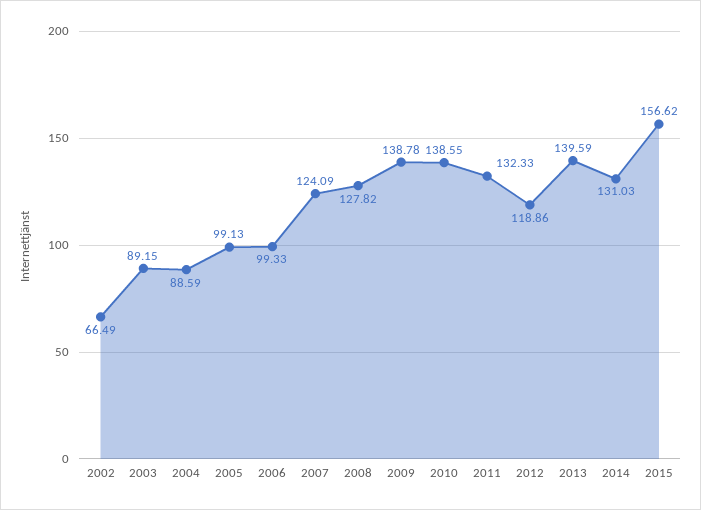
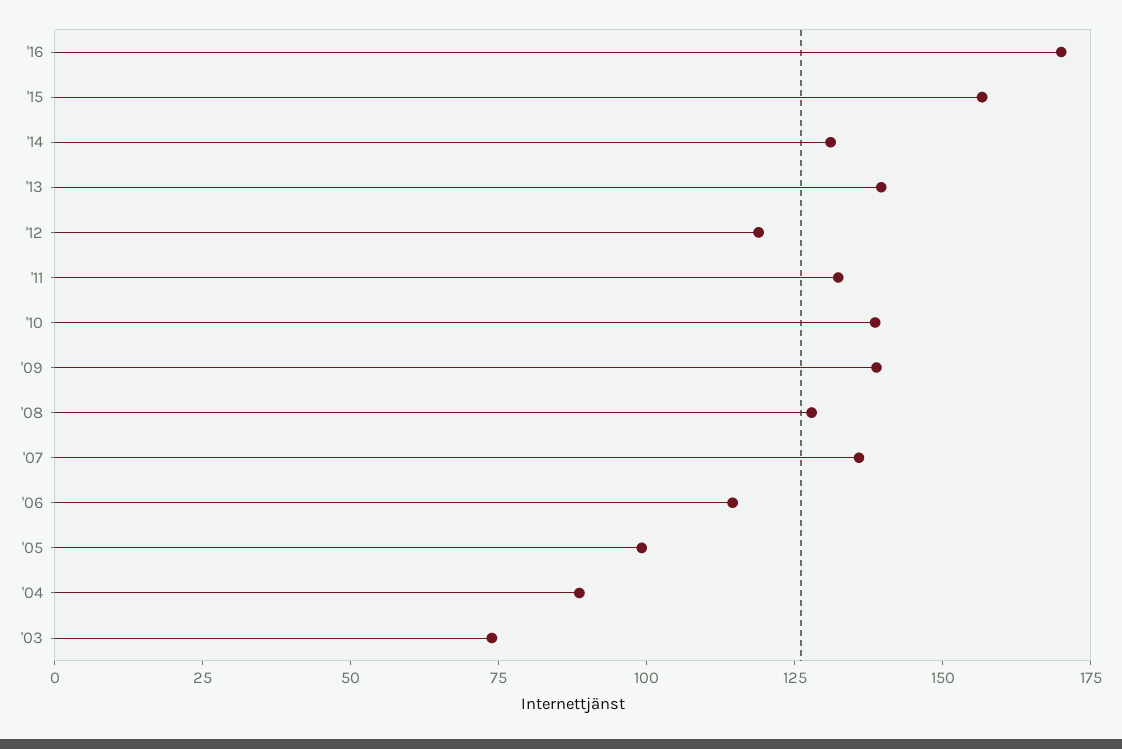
2002: 66.49 -> none
2003: 89.15 -> 75
2006: 99.33 -> 115
2007: 124.09 -> 135
'16: none -> 170

